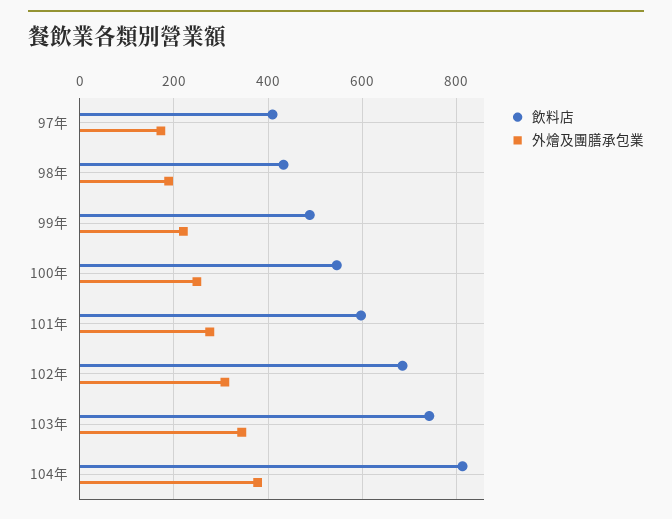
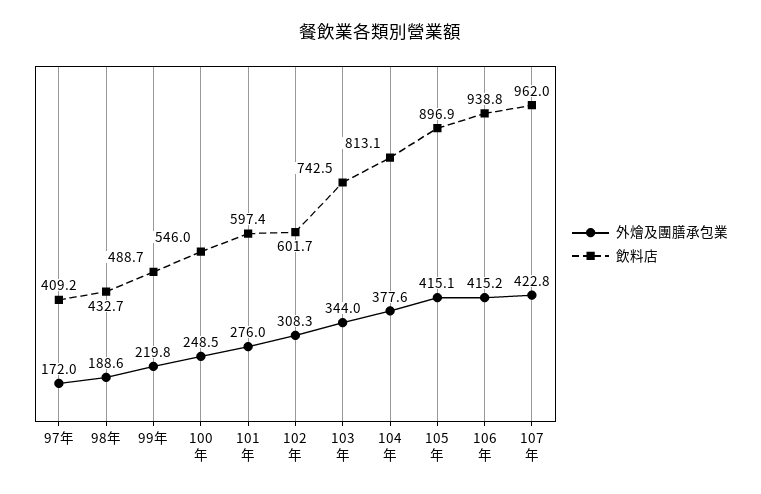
飲料店, 102年: 680 -> 601.7
外燴及團膳承包業, 105年: none -> 415.1
飲料店, 105年: none -> 896.9
外燴及團膳承包業, 106年: none -> 415.2
飲料店, 106年: none -> 938.8
外燴及團膳承包業, 107年: none -> 422.8
飲料店, 107年: none -> 962

